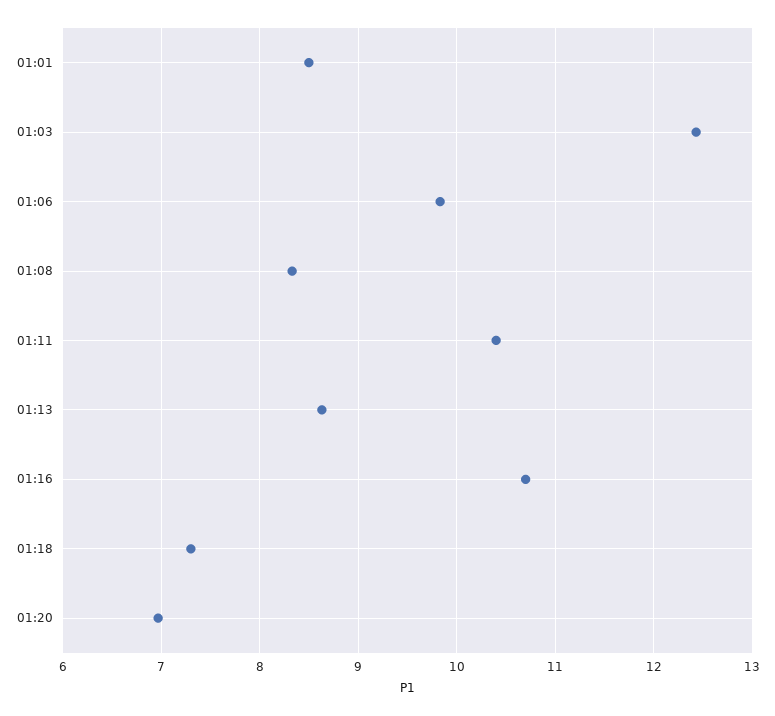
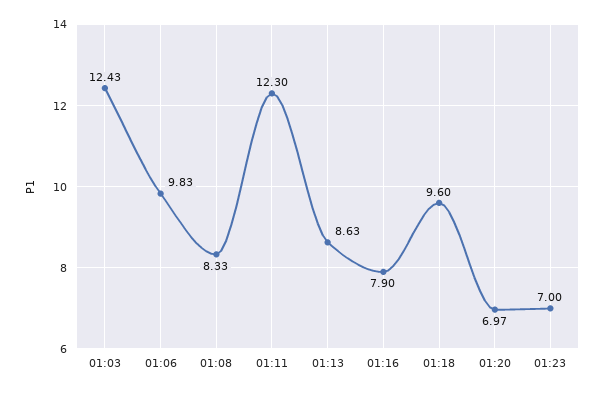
01:01: 8.5 -> none
01:11: 10.4 -> 12.3
01:16: 10.7 -> 7.9
01:18: 7.3 -> 9.6
01:23: none -> 7

